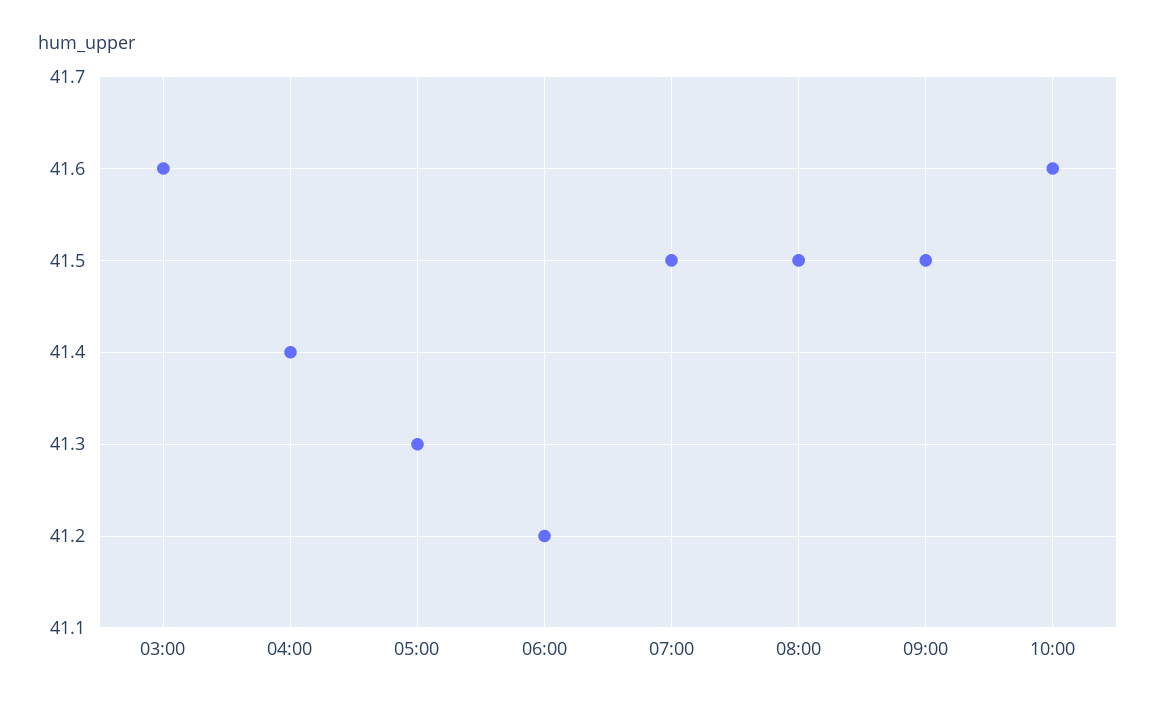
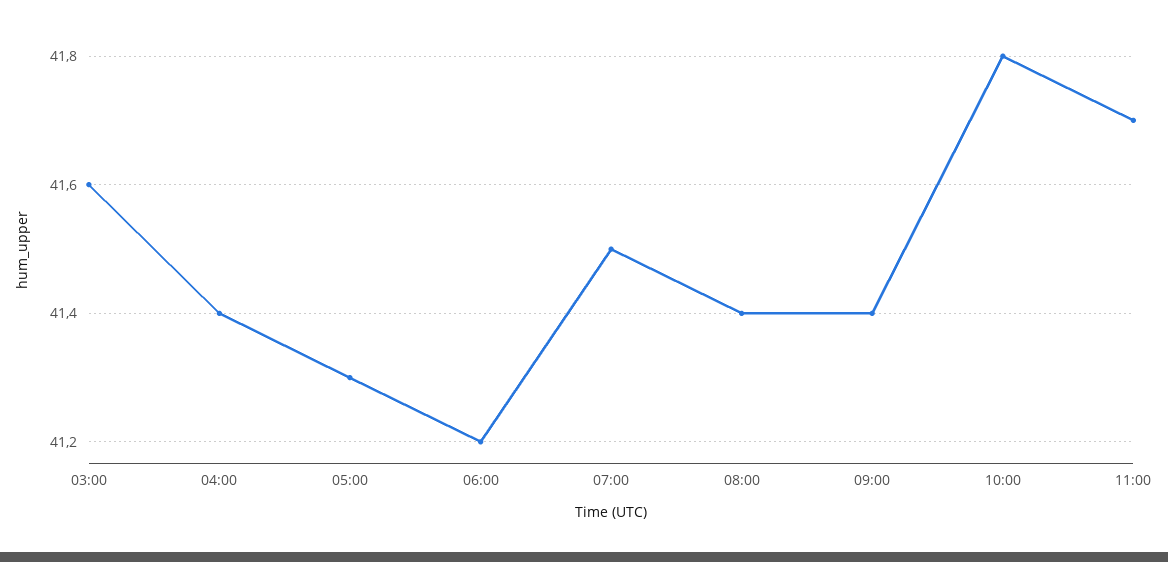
08:00: 41.5 -> 41.4
09:00: 41.5 -> 41.4
10:00: 41.6 -> 41.8
11:00: none -> 41.7

